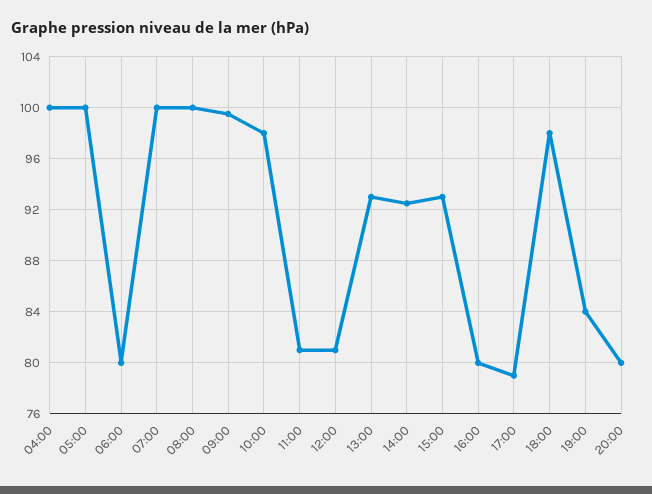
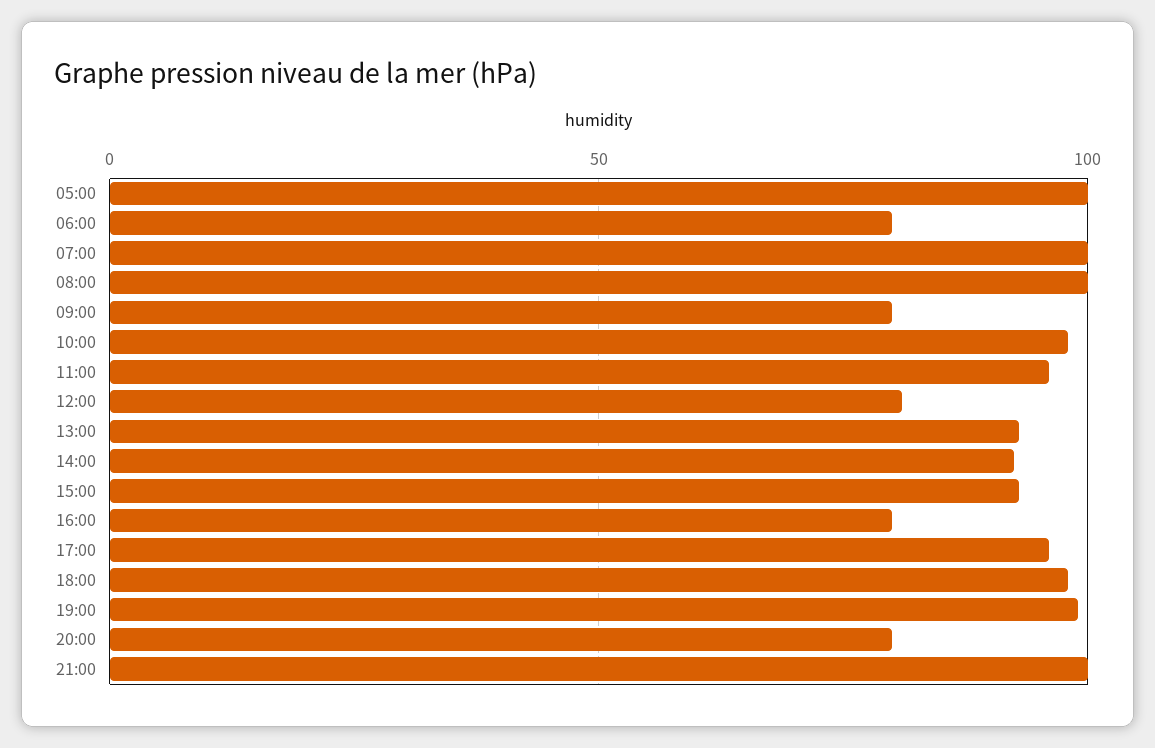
04:00: 100 -> none
09:00: 99.5 -> 80
11:00: 81 -> 95
17:00: 79 -> 95
19:00: 84 -> 100
21:00: none -> 100

